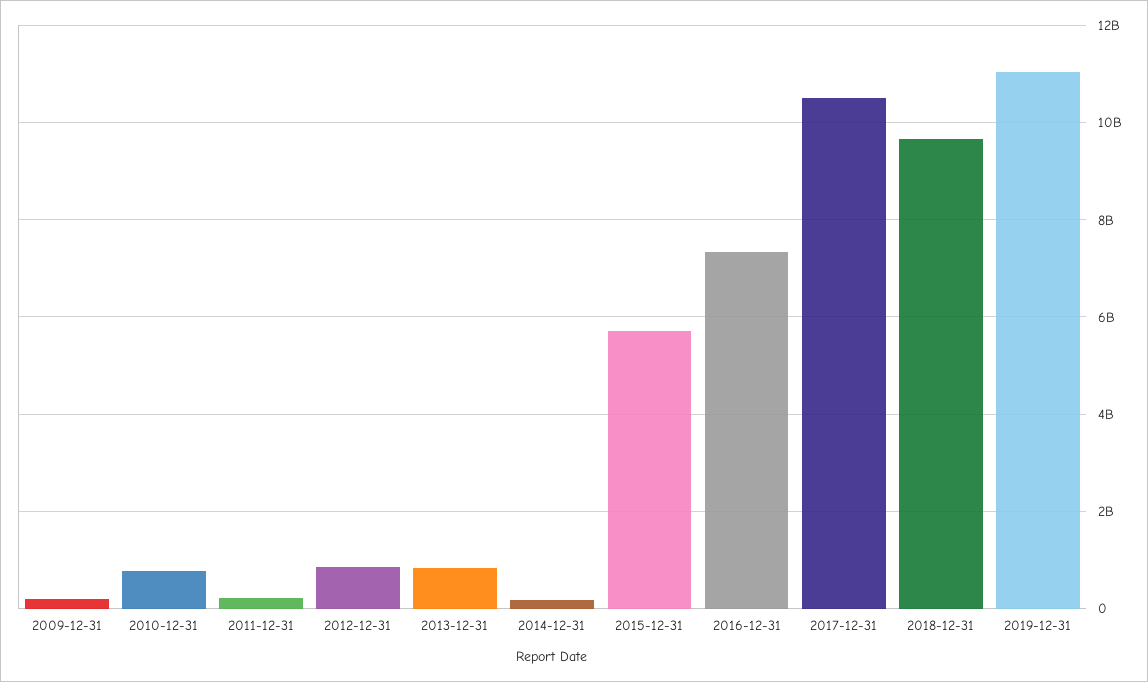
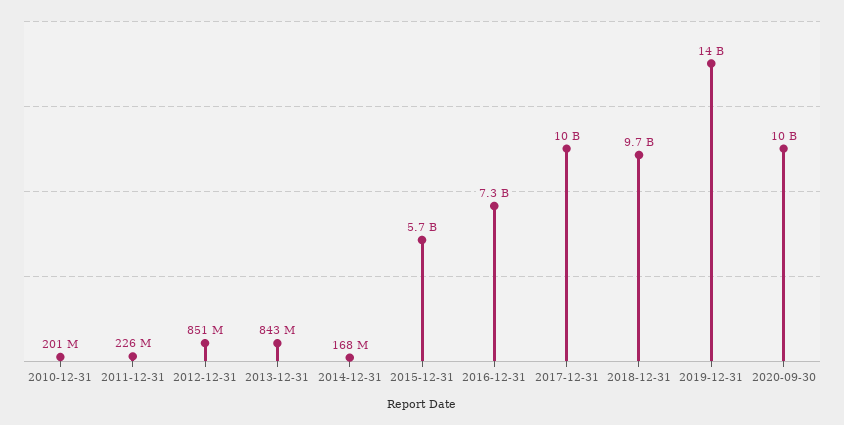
2009-12-31: 200000000 -> none
2010-12-31: 800000000 -> 201000000
2019-12-31: 11000000000 -> 14000000000
2020-09-30: none -> 10000000000

